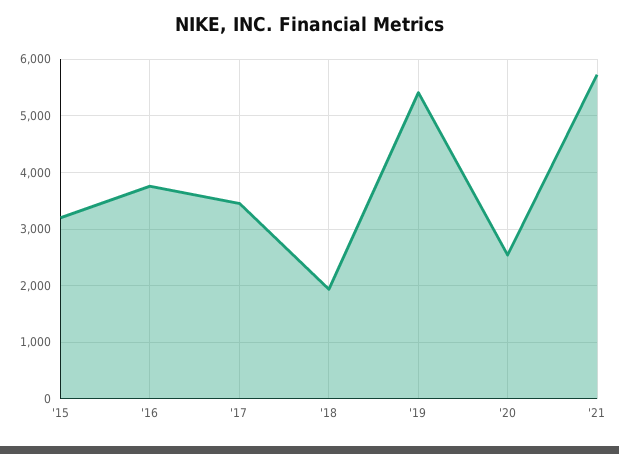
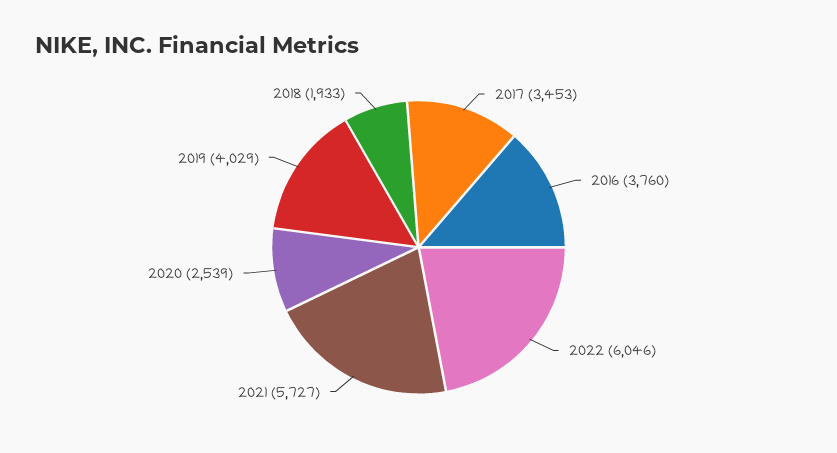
'15: 3200 -> none
'19: 5400 -> 4029
2022: none -> 6046

